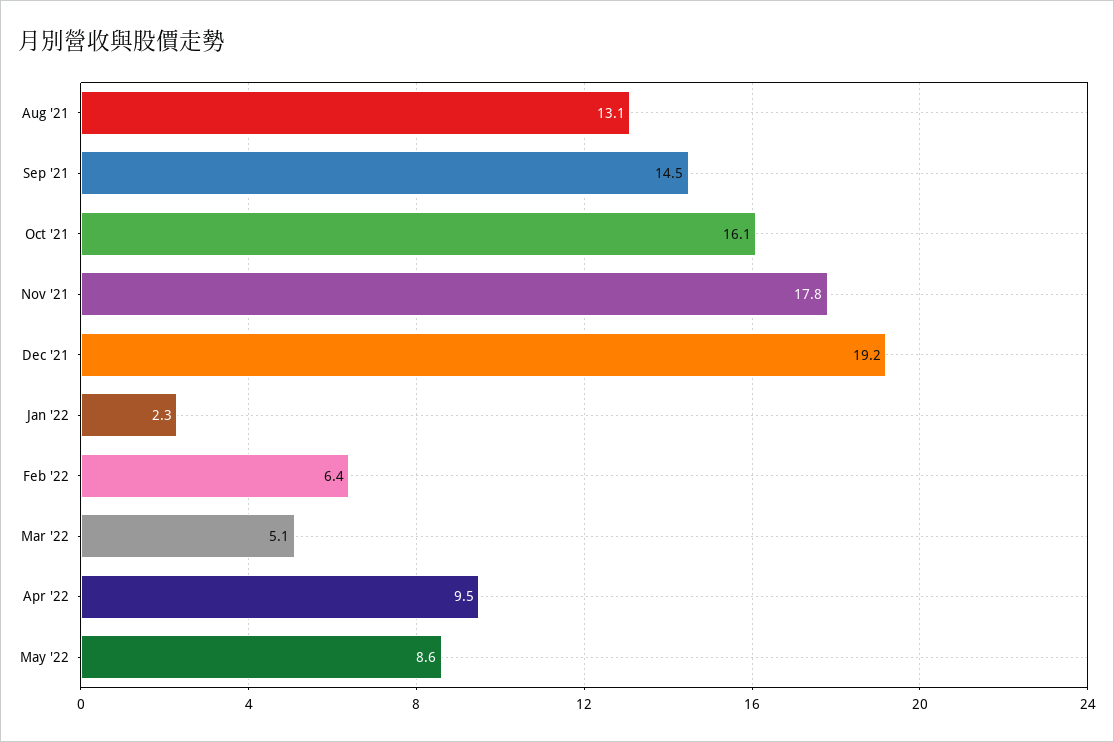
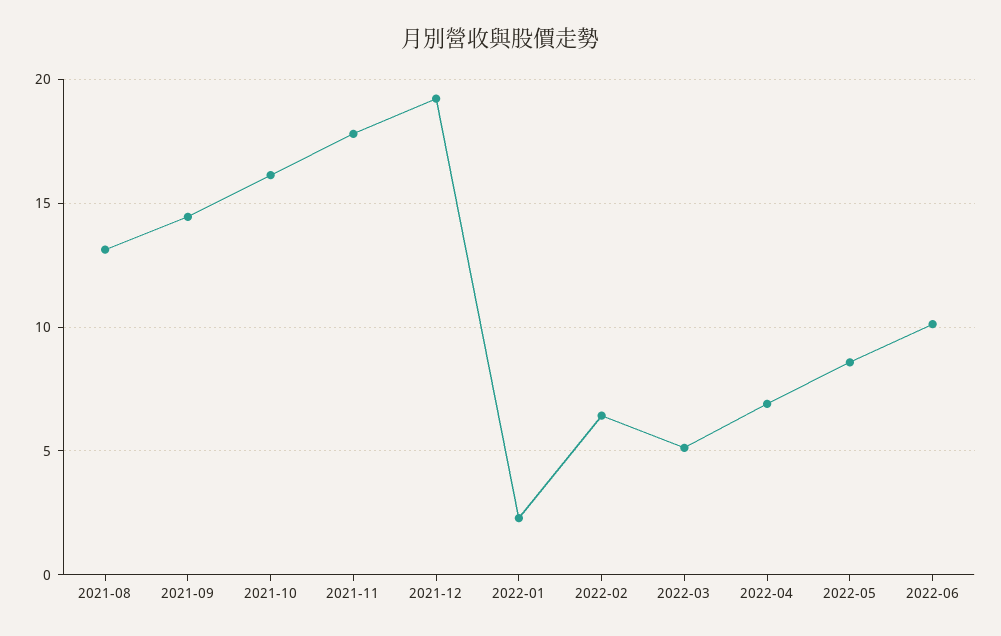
Apr '22: 9.5 -> 7
2022-06: none -> 10

